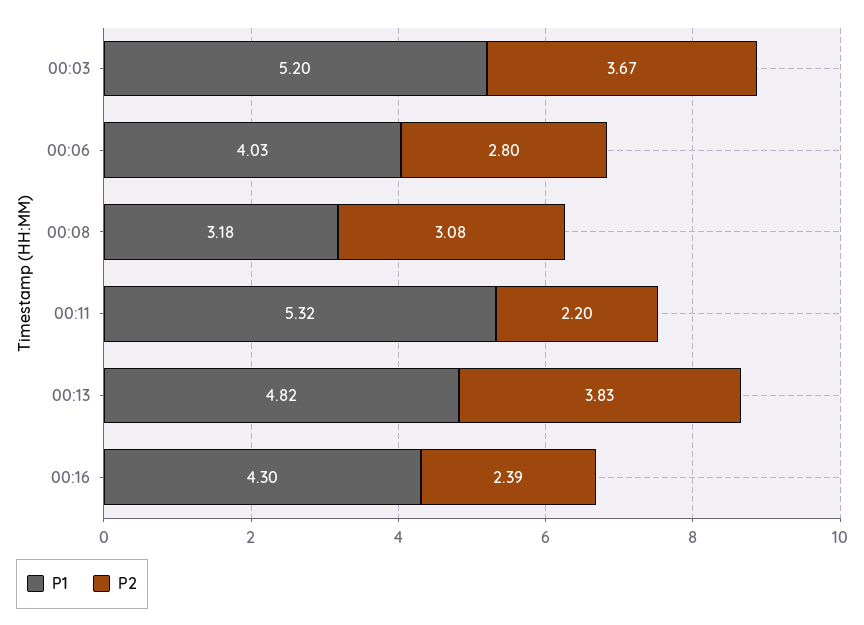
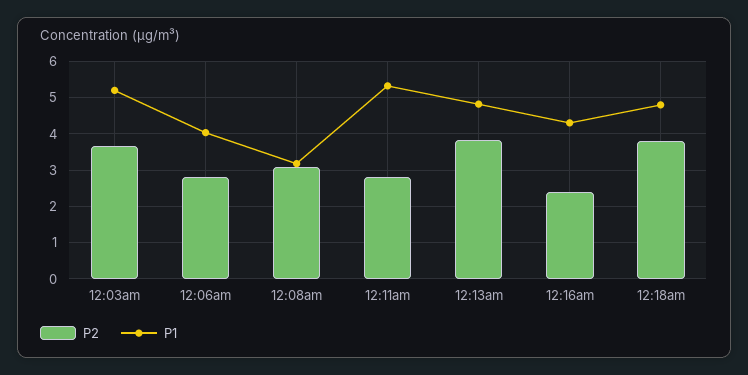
P2, 00:11: 2.2 -> 2.8
P2, 12:18am: none -> 3.8
P1, 12:18am: none -> 4.8

